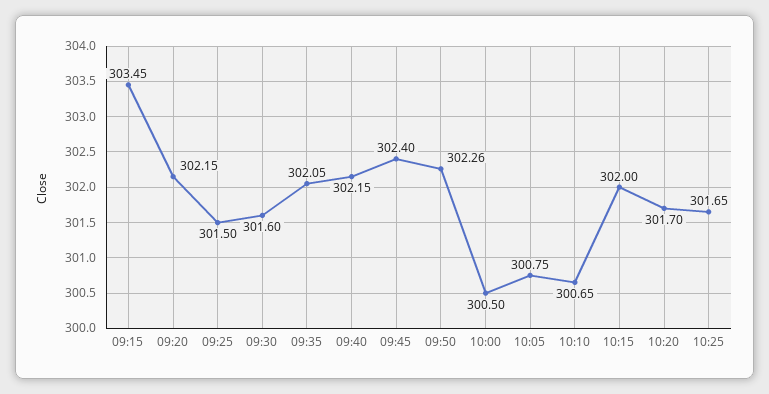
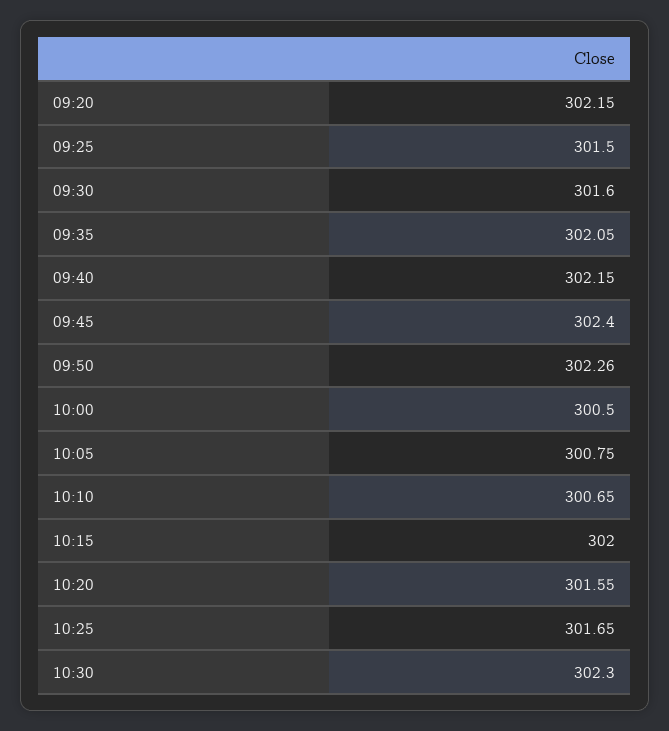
09:15: 303.45 -> none
10:20: 301.7 -> 301.55
10:30: none -> 302.3

